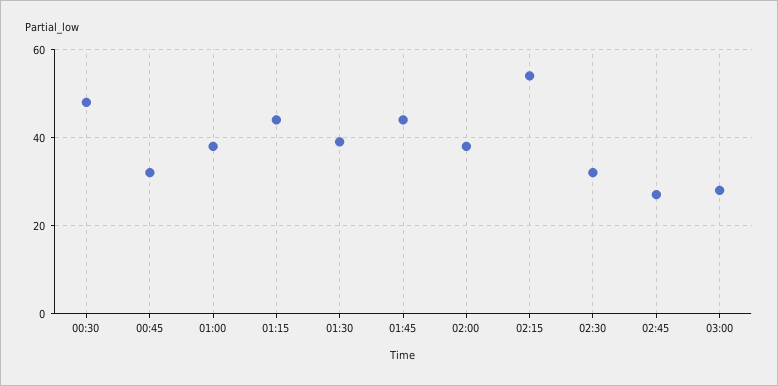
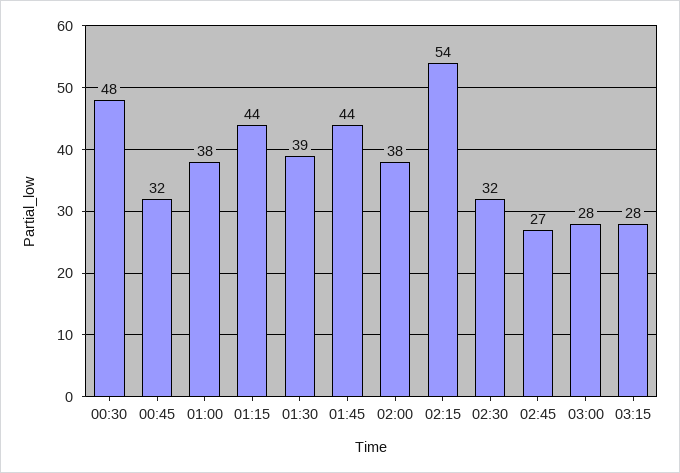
03:15: none -> 28

